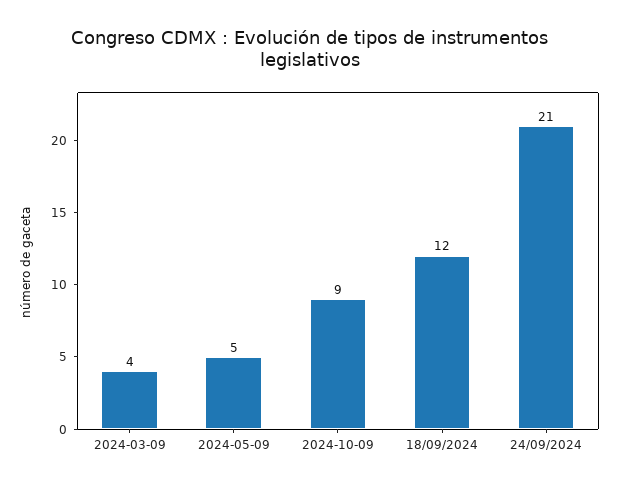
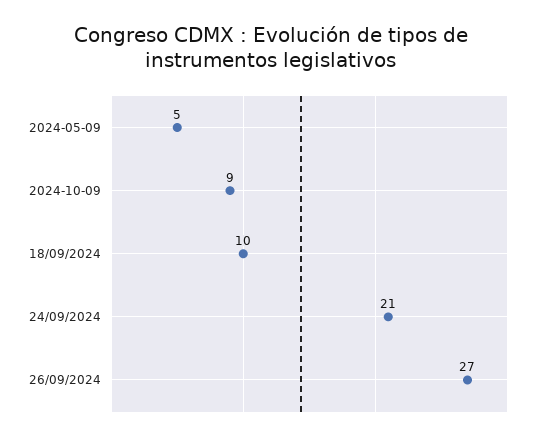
2024-03-09: 4 -> none
18/09/2024: 12 -> 10
26/09/2024: none -> 27

